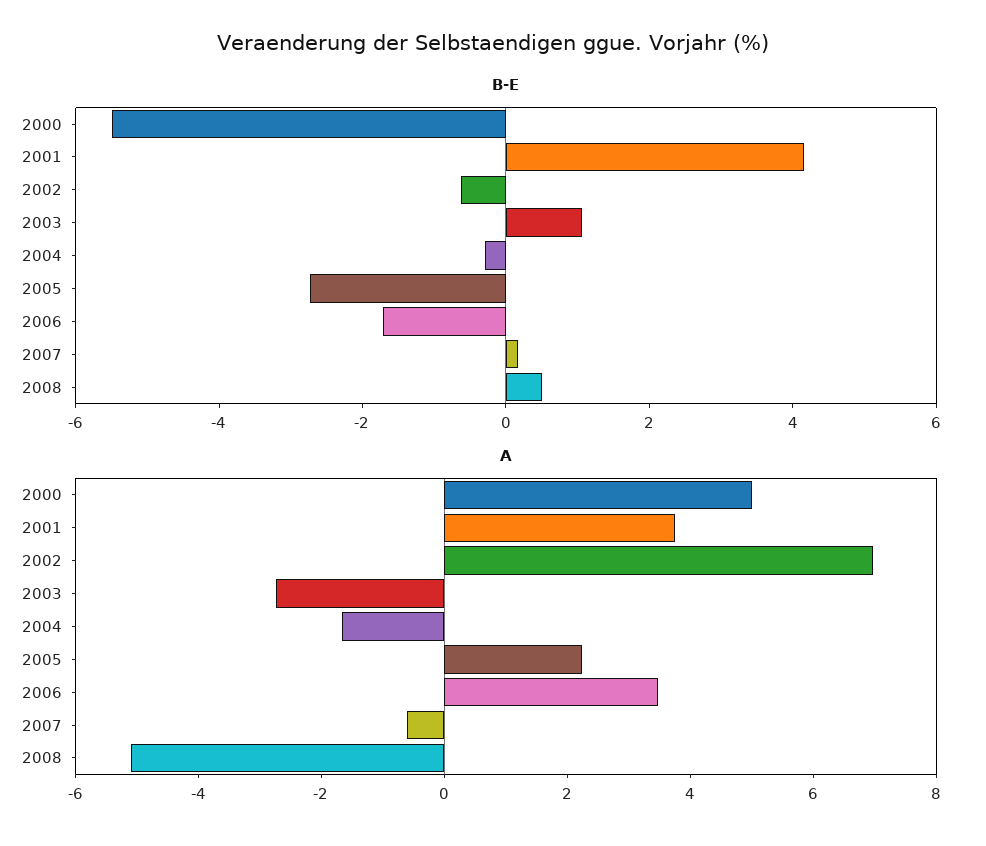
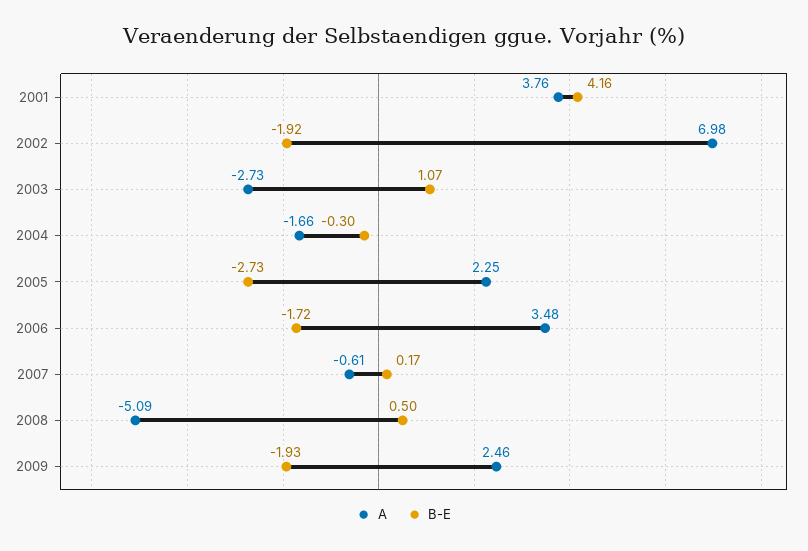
B-E, 2000: -5.5 -> none
B-E, 2002: -0.5 -> -1.92
A, 2000: 5 -> none
A, 2009: none -> 2.46
B-E, 2009: none -> -1.93

